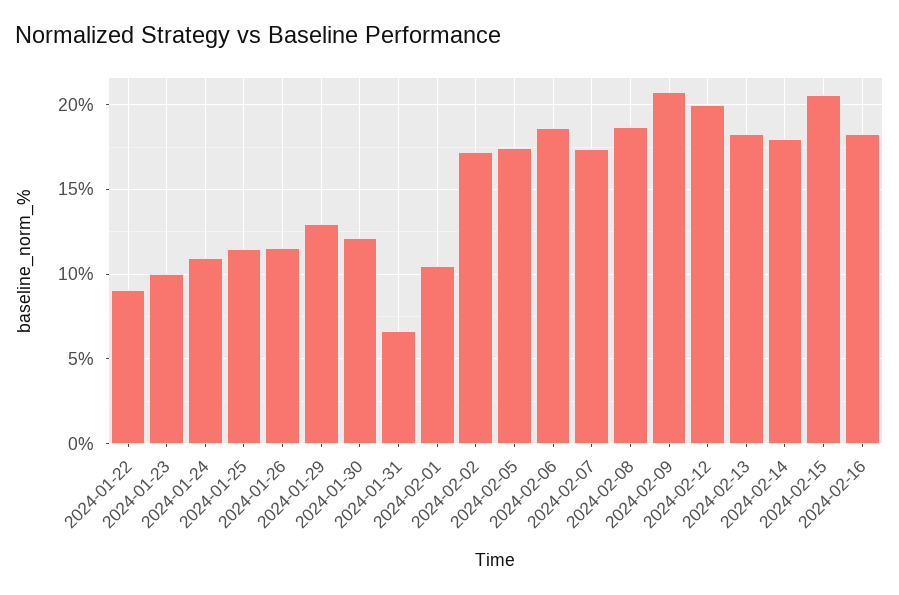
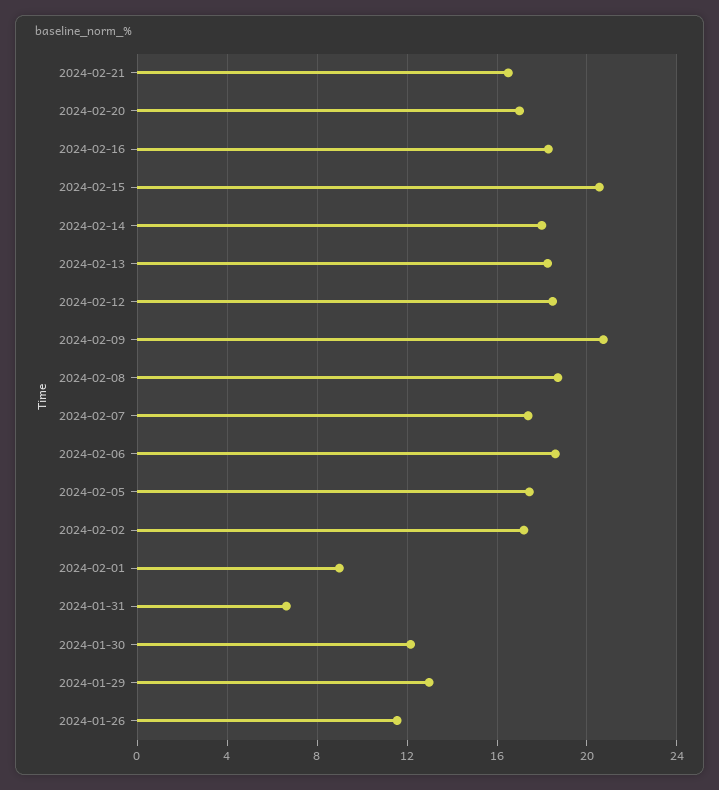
2024-01-22: 9 -> none
2024-01-23: 10 -> none
2024-01-24: 11 -> none
2024-01-25: 11.5 -> none
2024-02-01: 10.5 -> 9
2024-02-12: 20 -> 18.5
2024-02-21: none -> 16.5
2024-02-20: none -> 17

